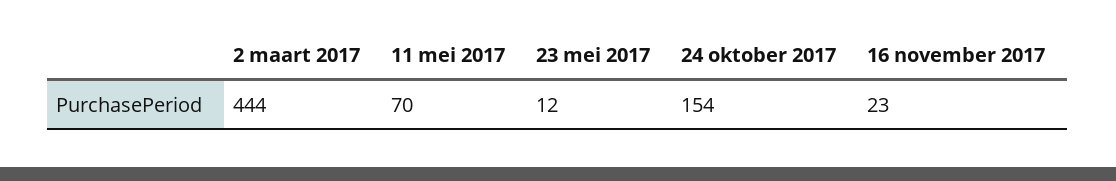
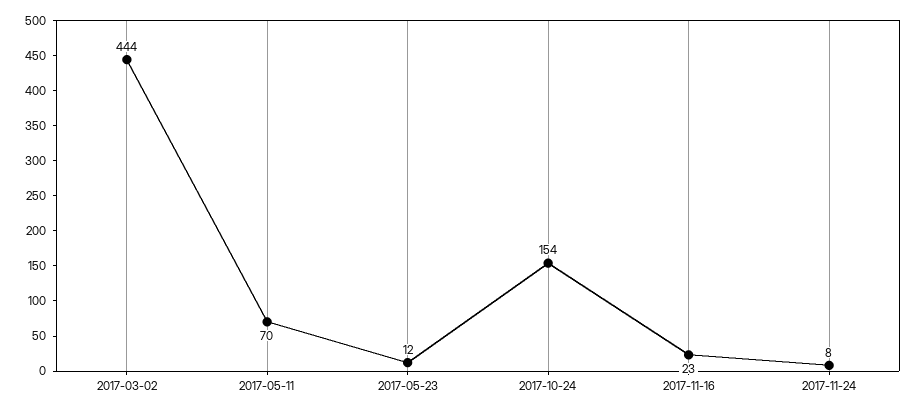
2017-11-24: none -> 8

